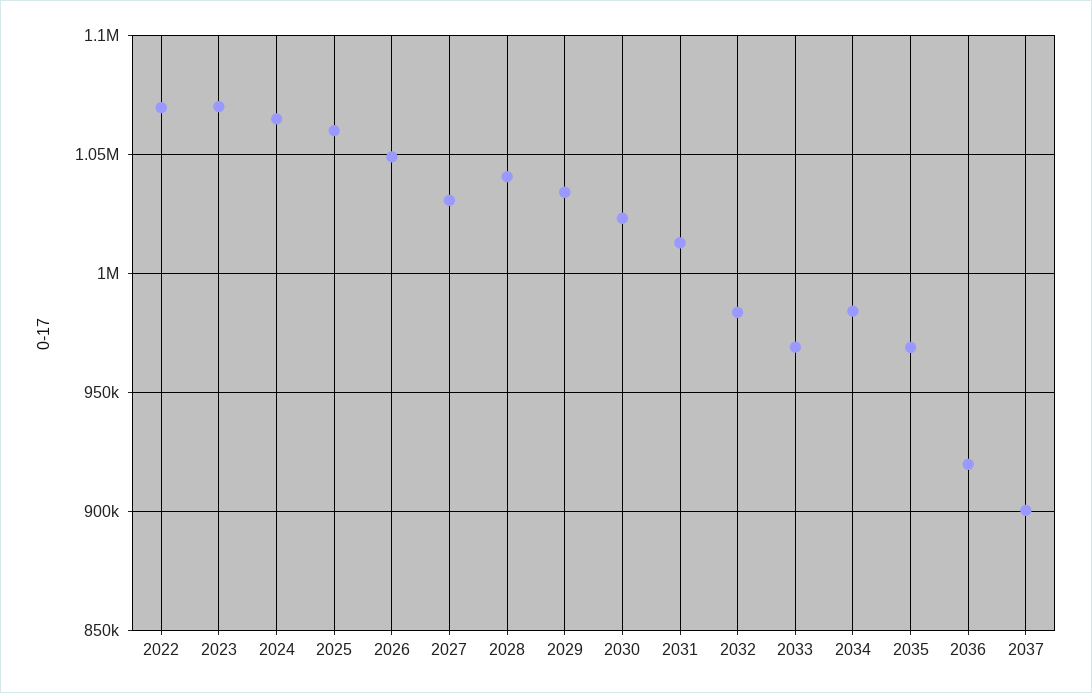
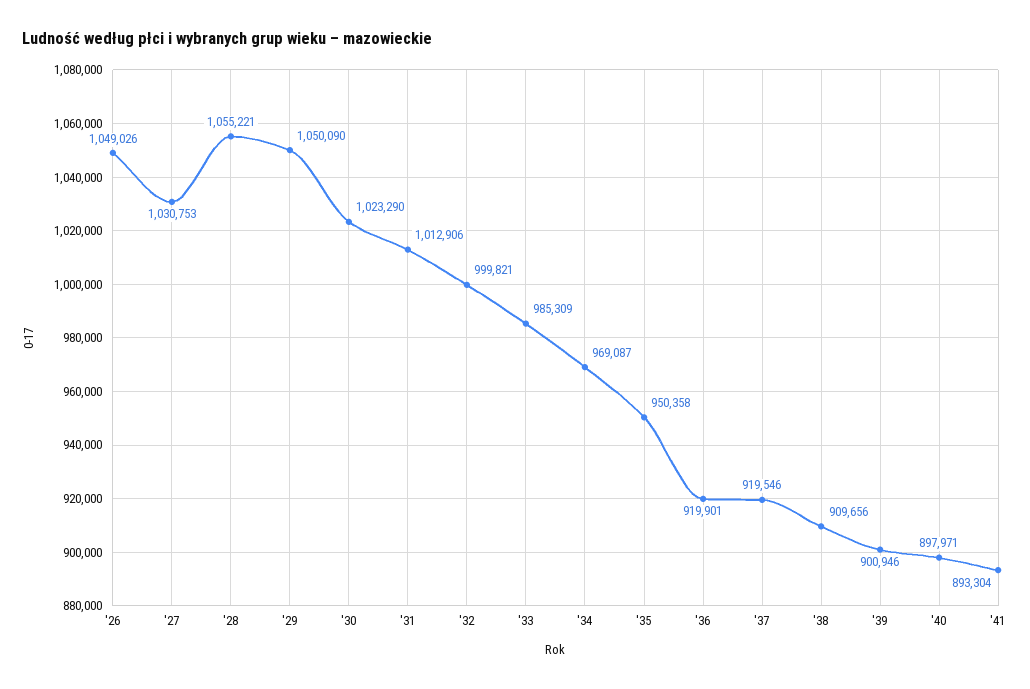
2022: 1070000 -> none
2023: 1070000 -> none
2024: 1065000 -> none
2025: 1060000 -> none
2028: 1040000 -> 1055221
2029: 1035000 -> 1050090
2032: 985000 -> 999821
2033: 970000 -> 985309
2034: 985000 -> 969087
2035: 970000 -> 950358
2037: 900000 -> 919546
'38: none -> 909656
'39: none -> 900946
'40: none -> 897971
'41: none -> 893304

